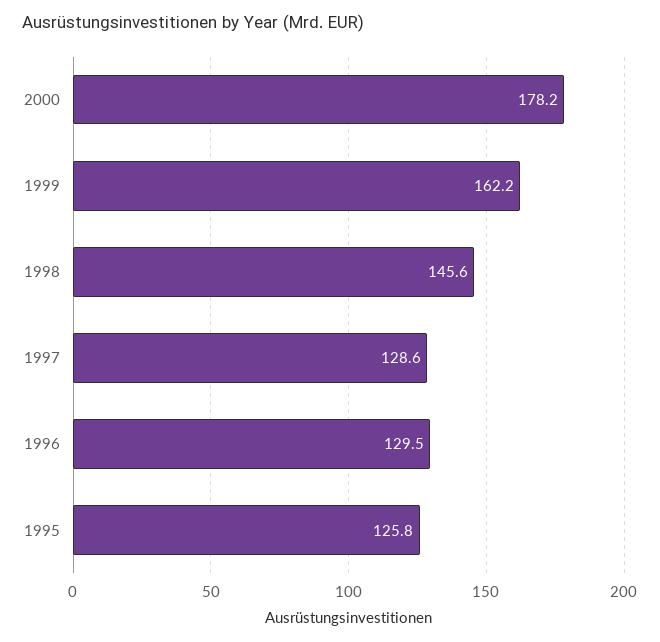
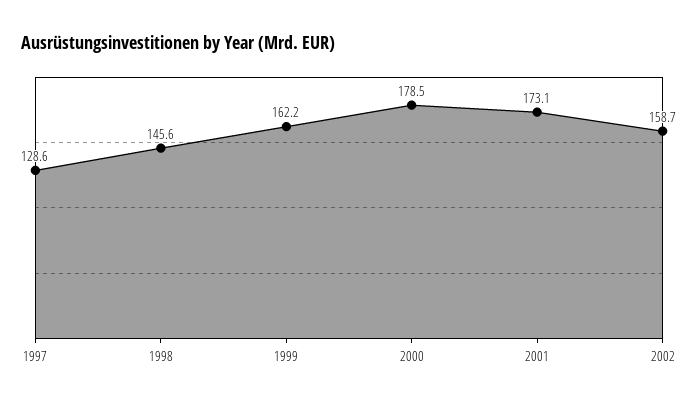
2000: 178.2 -> 178.5
1996: 129.5 -> none
1995: 125.8 -> none
2001: none -> 173.1
2002: none -> 158.7

